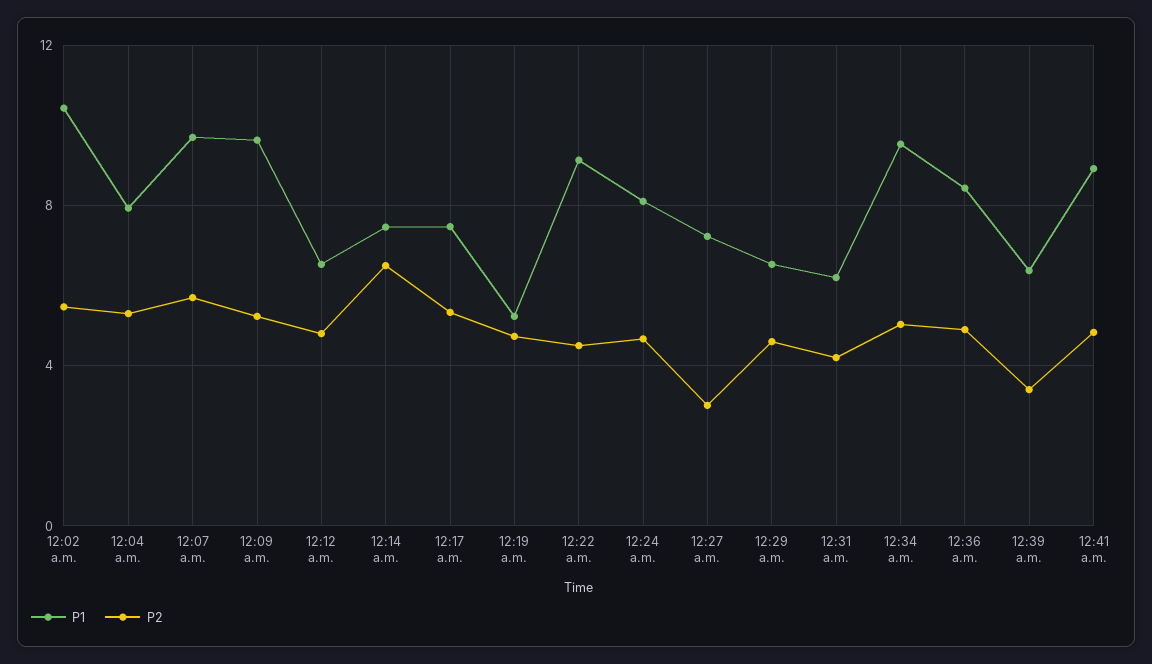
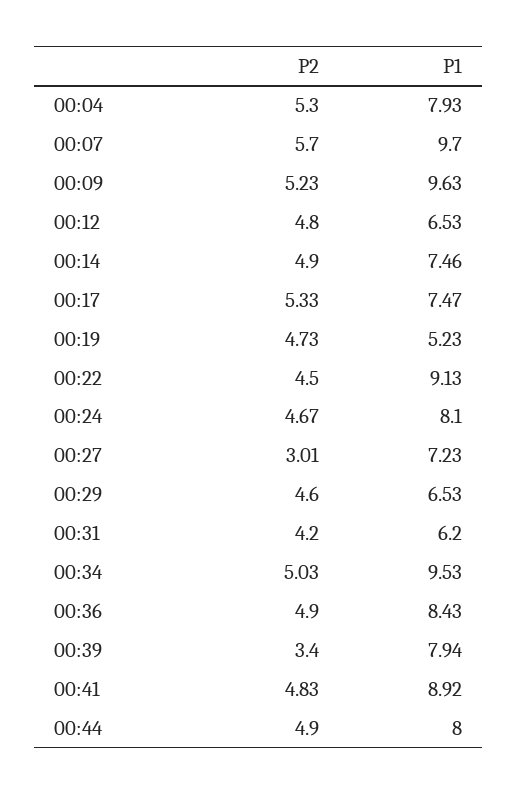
P1, 12:02 a.m.: 10.5 -> none
P2, 12:02 a.m.: 5.5 -> none
P2, 12:14 a.m.: 6.5 -> 4.9
P1, 12:39 a.m.: 6.5 -> 7.94
P2, 00:44: none -> 4.9
P1, 00:44: none -> 8

